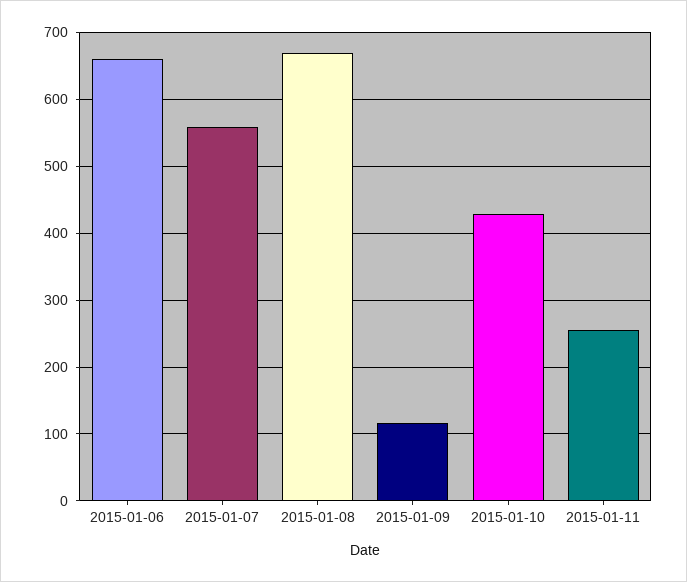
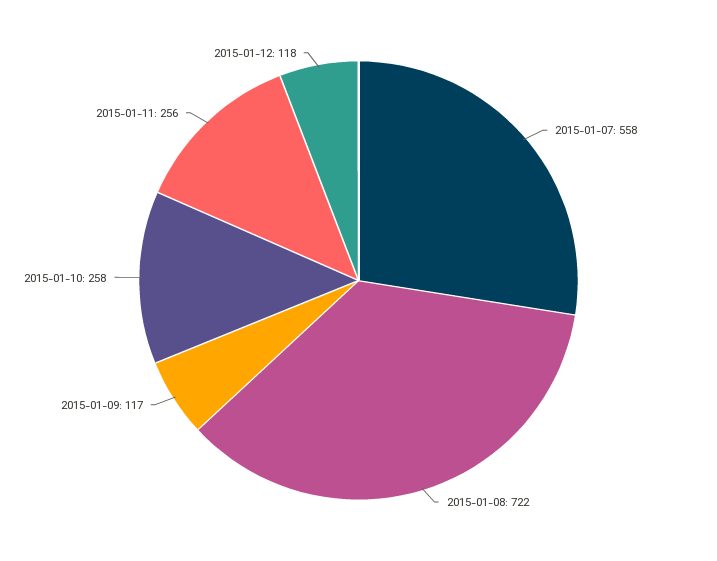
2015-01-06: 660 -> none
2015-01-08: 670 -> 722
2015-01-10: 430 -> 258
2015-01-12: none -> 118

